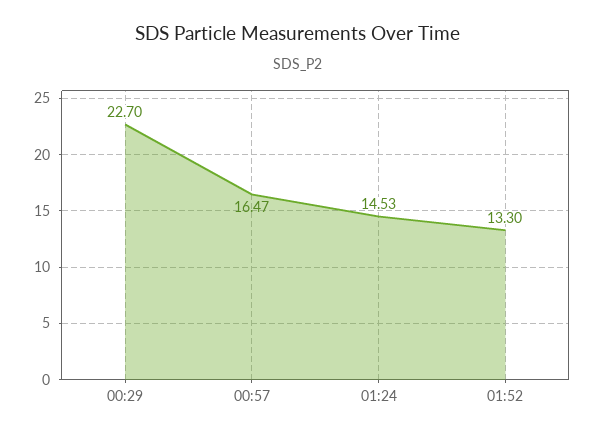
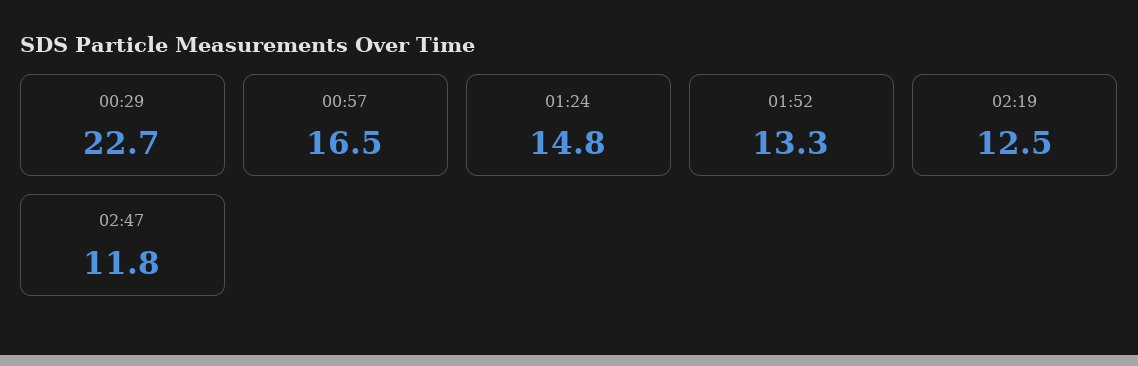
01:24: 14.53 -> 14.8
02:19: none -> 12.5
02:47: none -> 11.8

